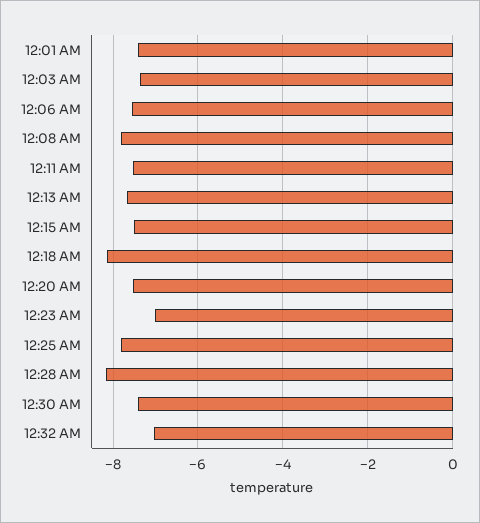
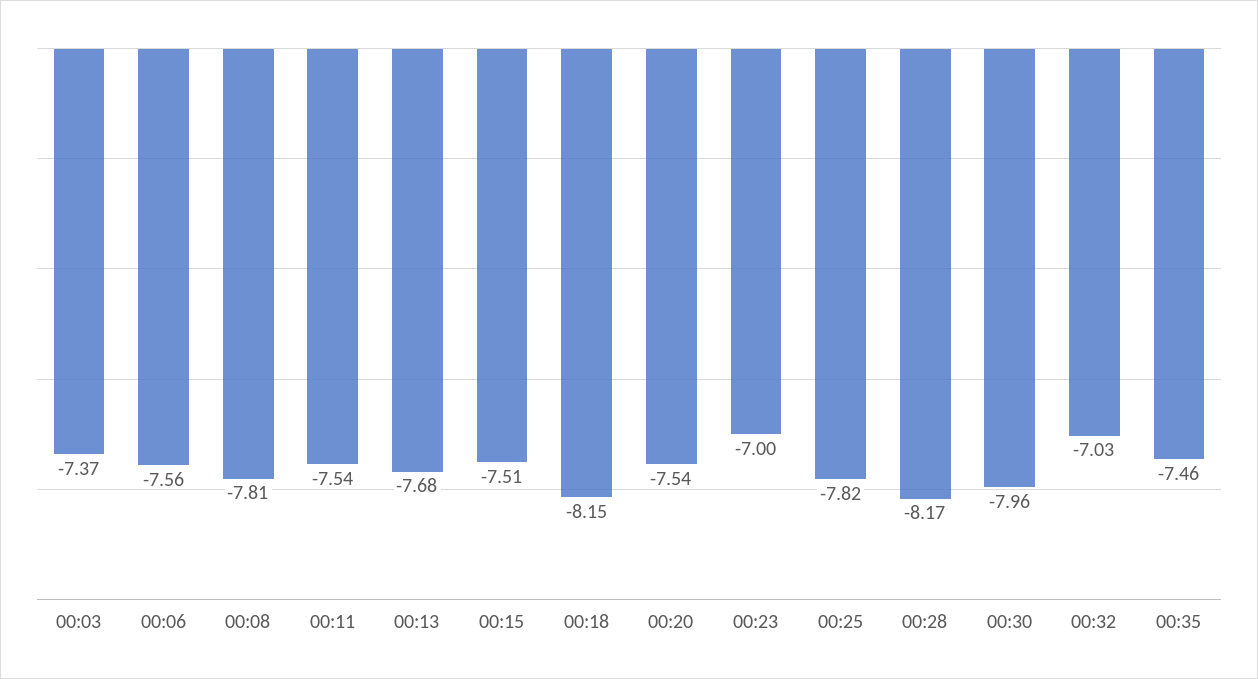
12:01 AM: -7.4 -> none
12:30 AM: -7.4 -> -7.96
00:35: none -> -7.46

